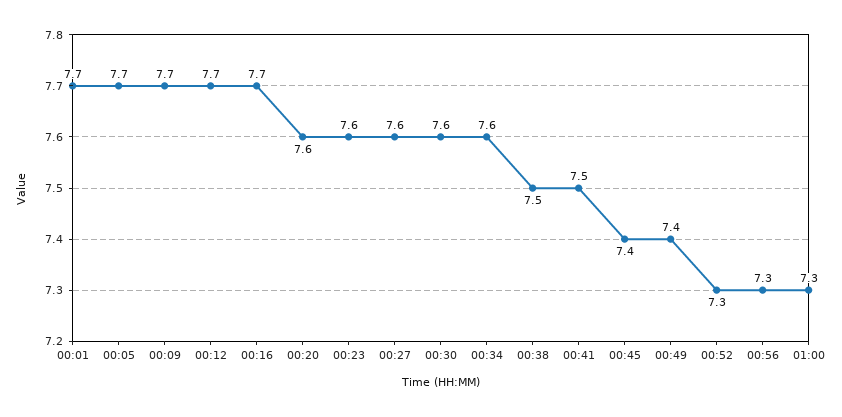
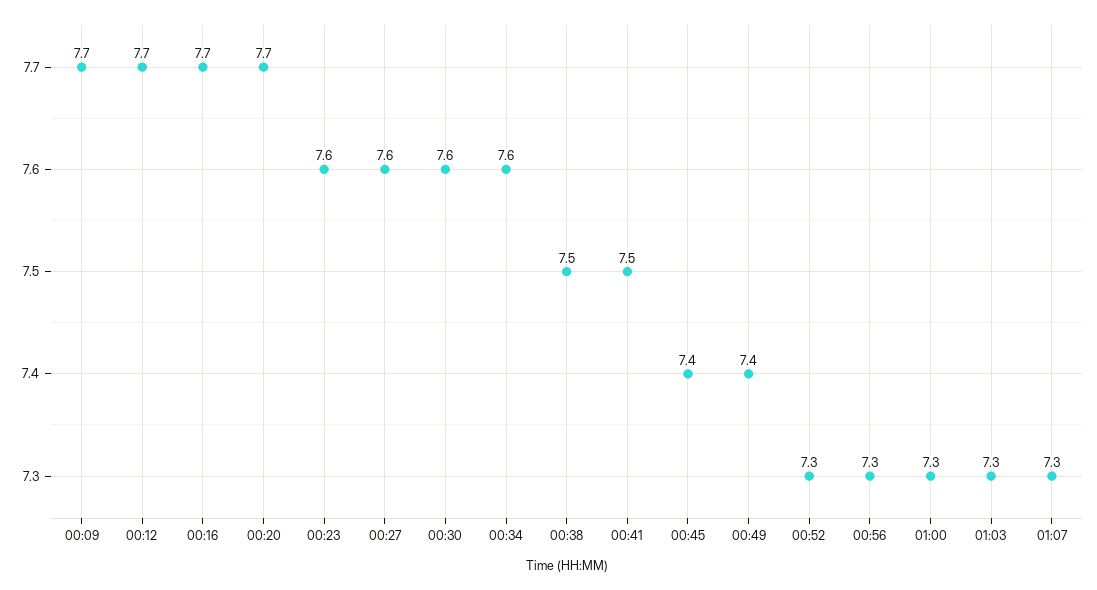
00:01: 7.7 -> none
00:05: 7.7 -> none
00:20: 7.6 -> 7.7
01:03: none -> 7.3
01:07: none -> 7.3

